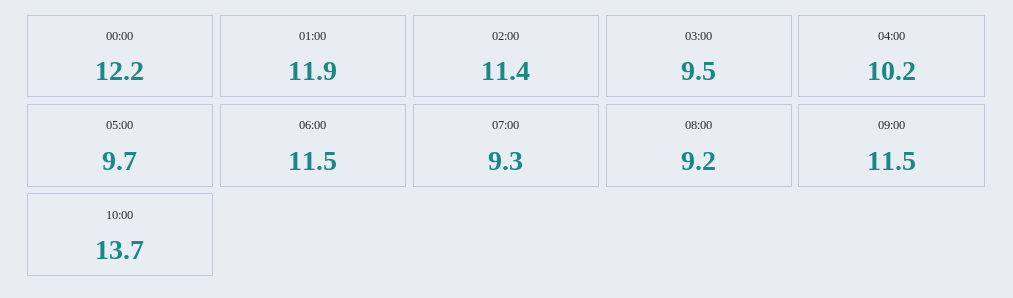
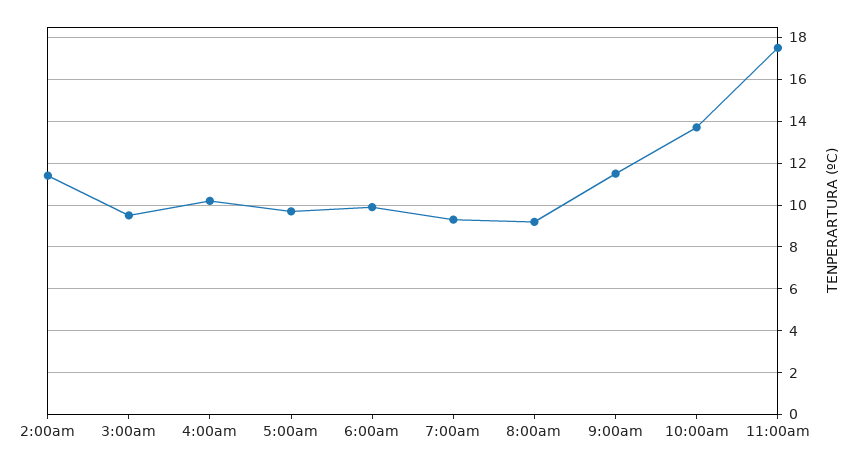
00:00: 12.2 -> none
01:00: 11.9 -> none
06:00: 11.5 -> 10
11:00am: none -> 17.5

